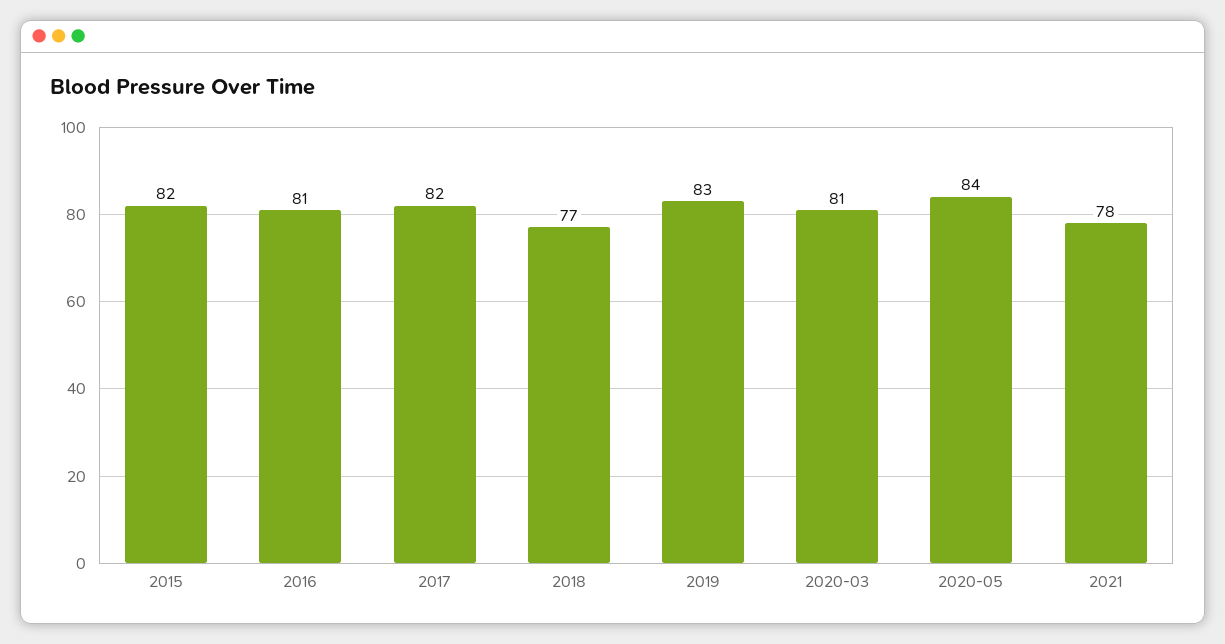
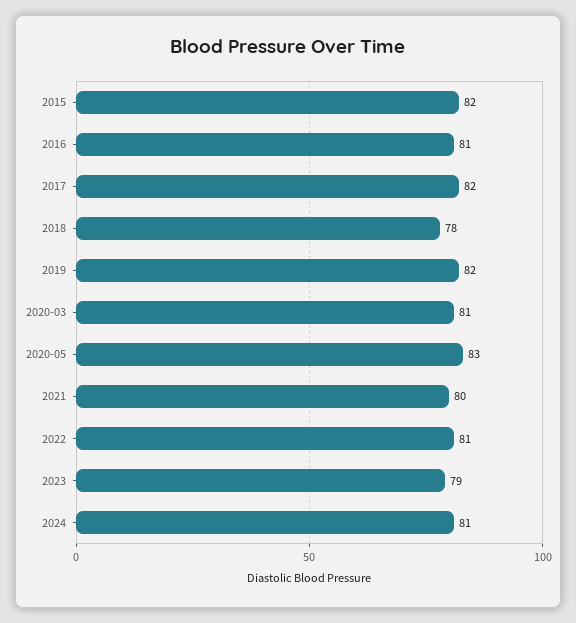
2018: 77 -> 78
2019: 83 -> 82
2020-05: 84 -> 83
2021: 78 -> 80
2022: none -> 81
2023: none -> 79
2024: none -> 81

